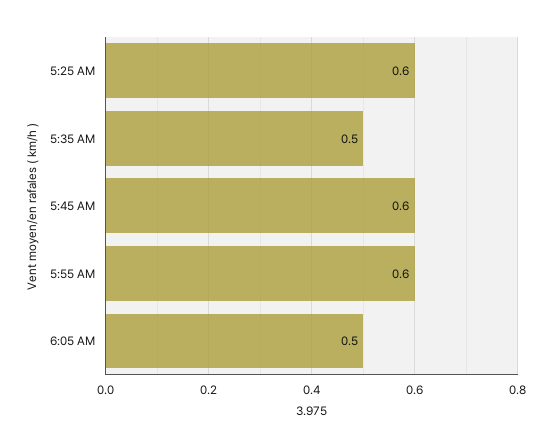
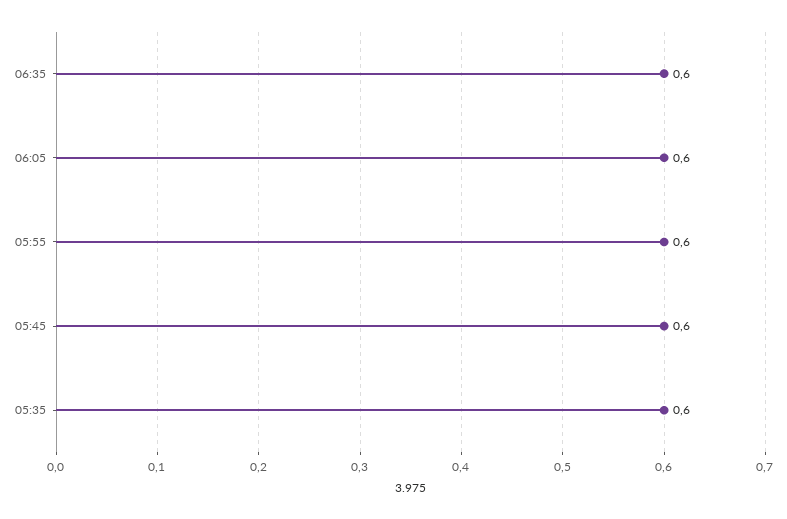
5:25 AM: 0.6 -> none
5:35 AM: 0.5 -> 0.6
6:05 AM: 0.5 -> 0.6
06:35: none -> 0.6

